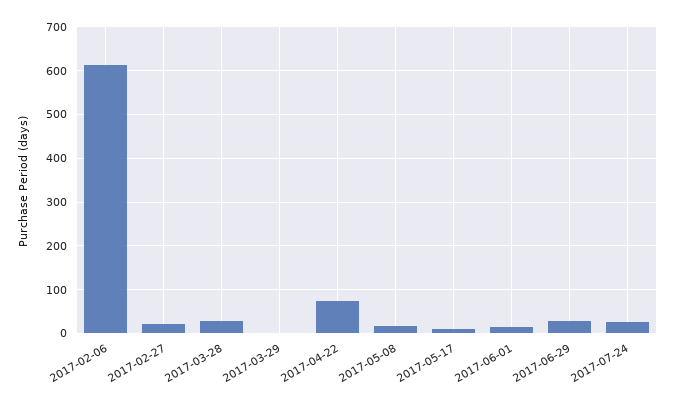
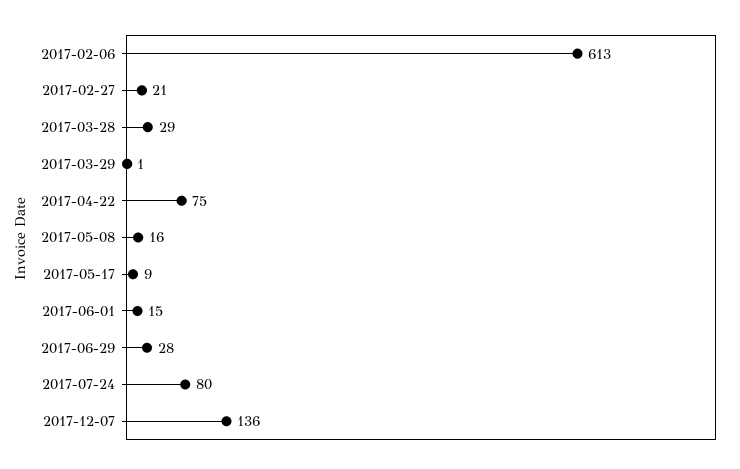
2017-07-24: 20 -> 80
2017-12-07: none -> 136

